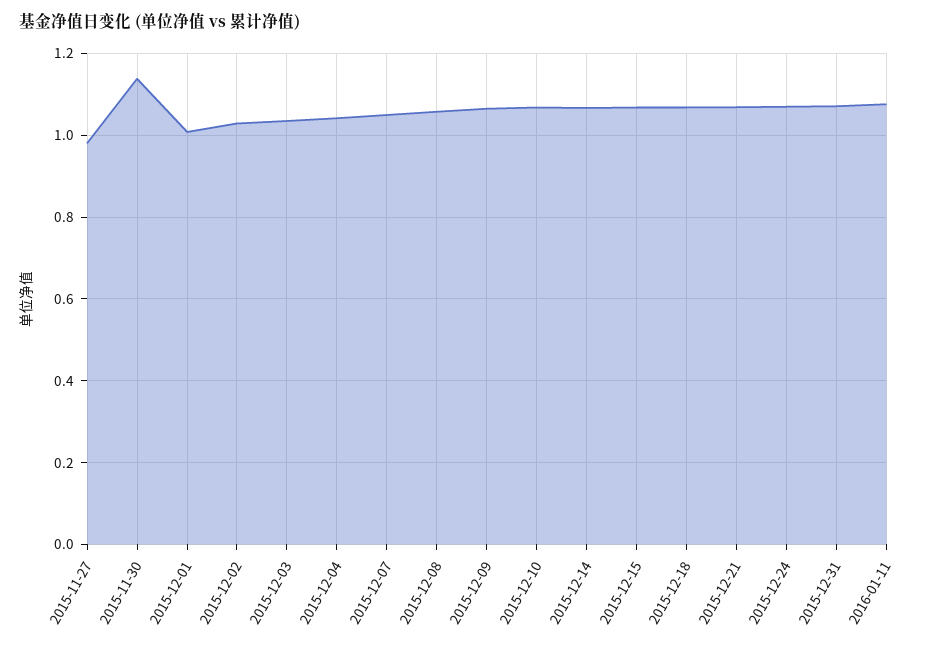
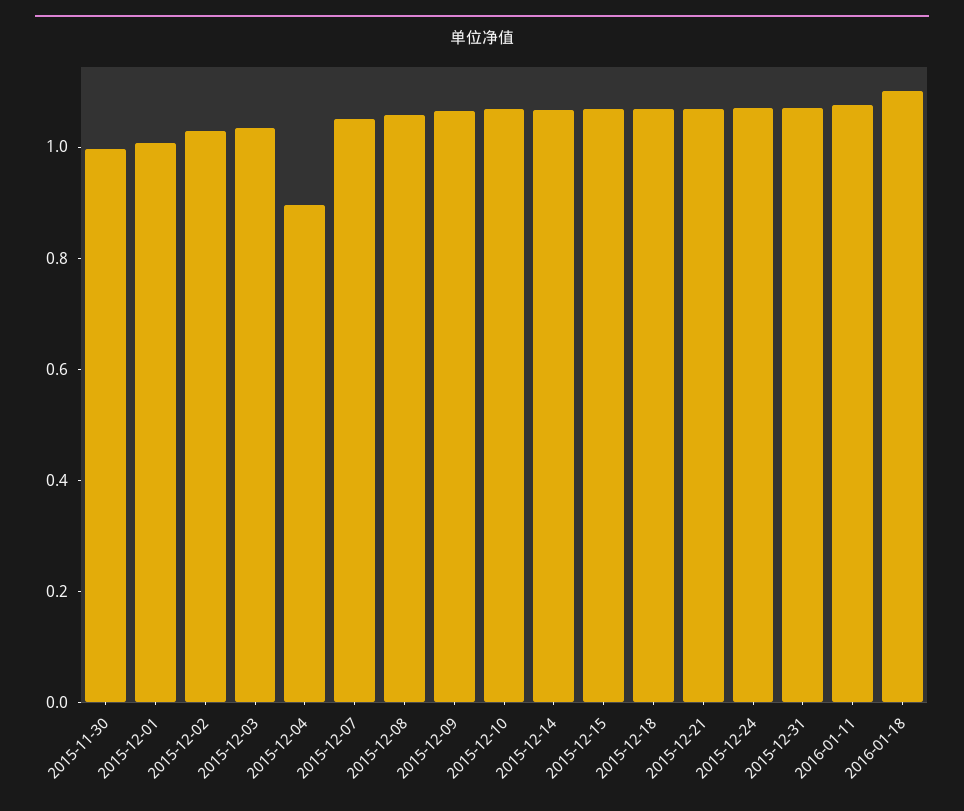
2015-11-27: 0.98 -> none
2015-11-30: 1.14 -> 1
2015-12-04: 1.04 -> 0.9
2016-01-18: none -> 1.1

